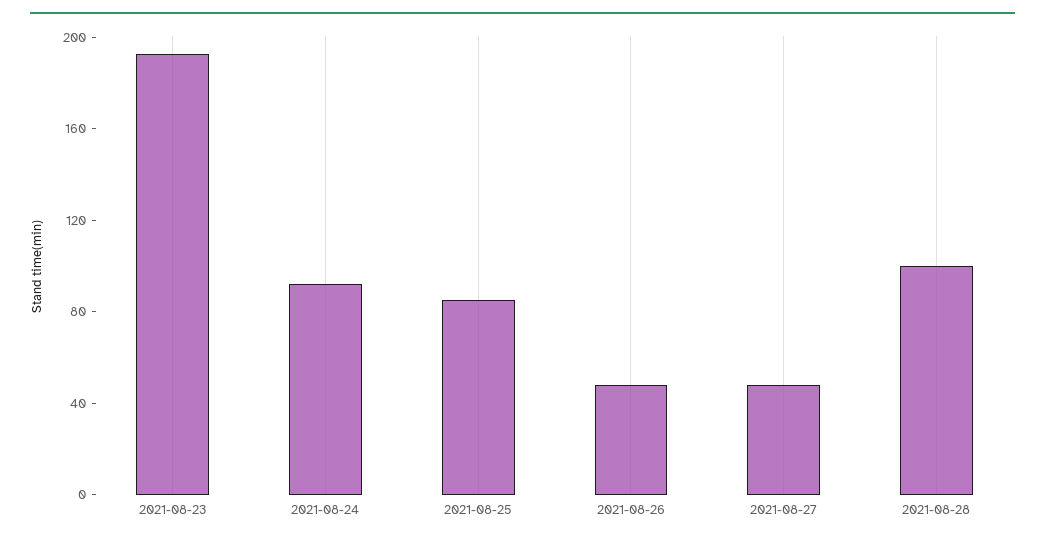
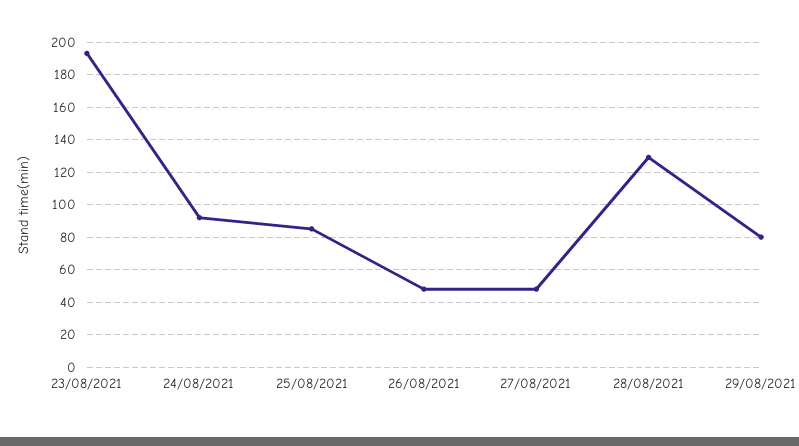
2021-08-28: 100 -> 130
29/08/2021: none -> 80

